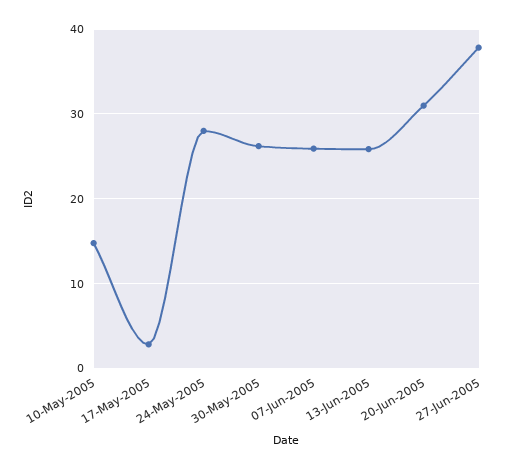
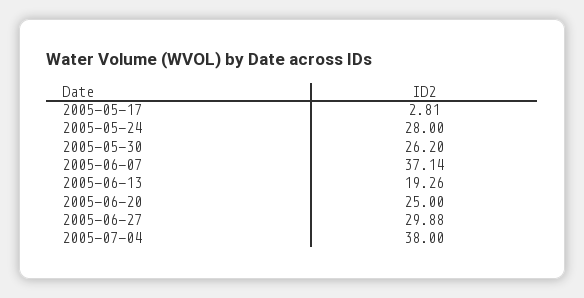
10-May-2005: 15 -> none
07-Jun-2005: 26 -> 37.14
13-Jun-2005: 26 -> 19.26
20-Jun-2005: 31 -> 25
27-Jun-2005: 38 -> 29.88
2005-07-04: none -> 38

